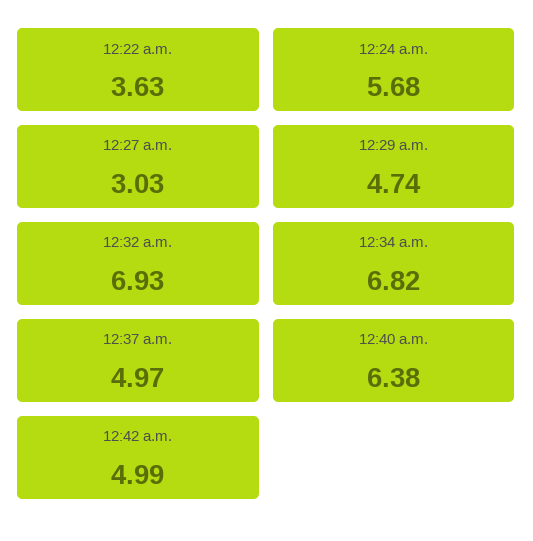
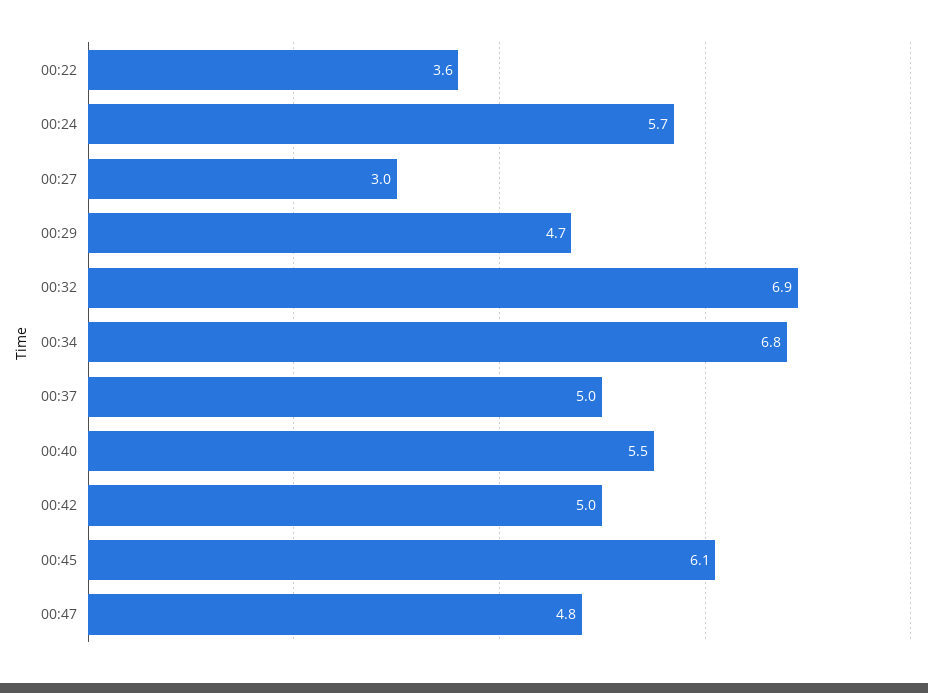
12:40 a.m.: 6.38 -> 5.5
00:45: none -> 6.1
00:47: none -> 4.8

